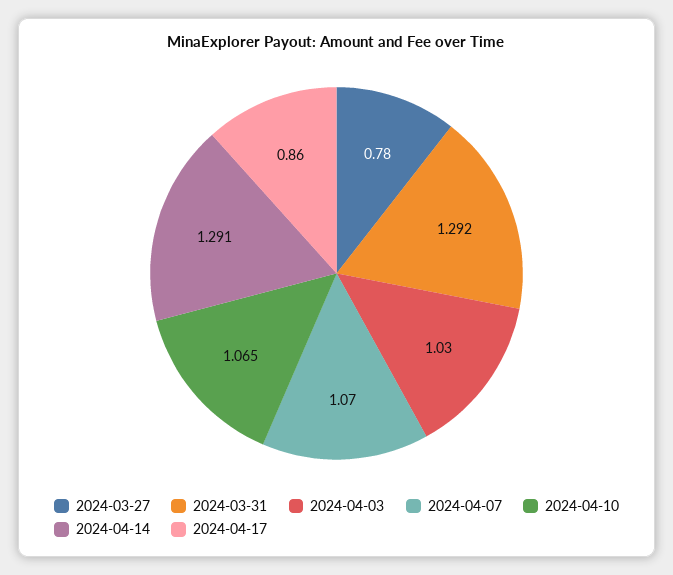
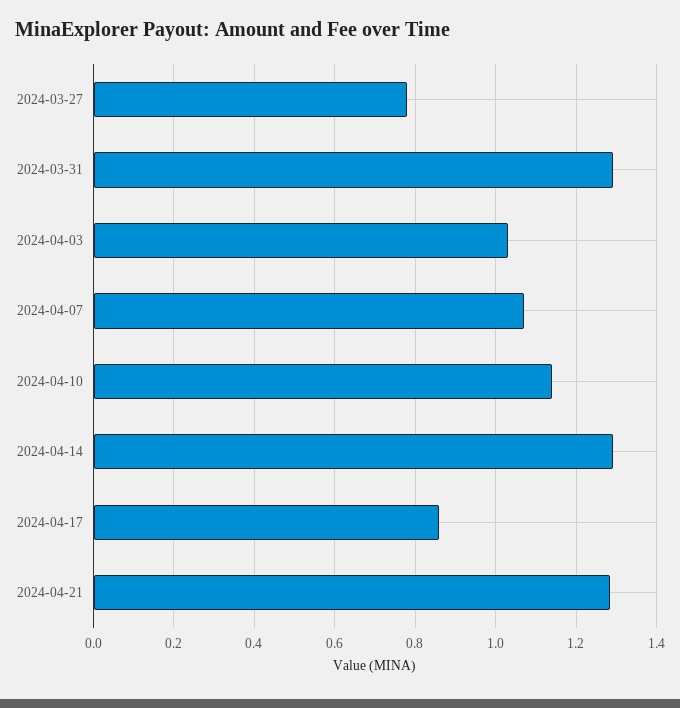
2024-04-10: 1.065 -> 1.14
2024-04-21: none -> 1.28

